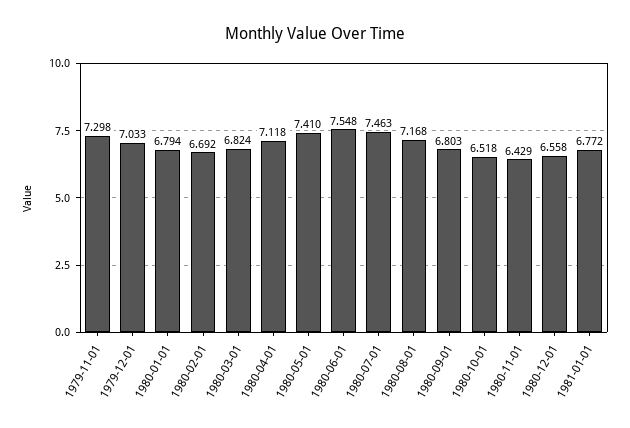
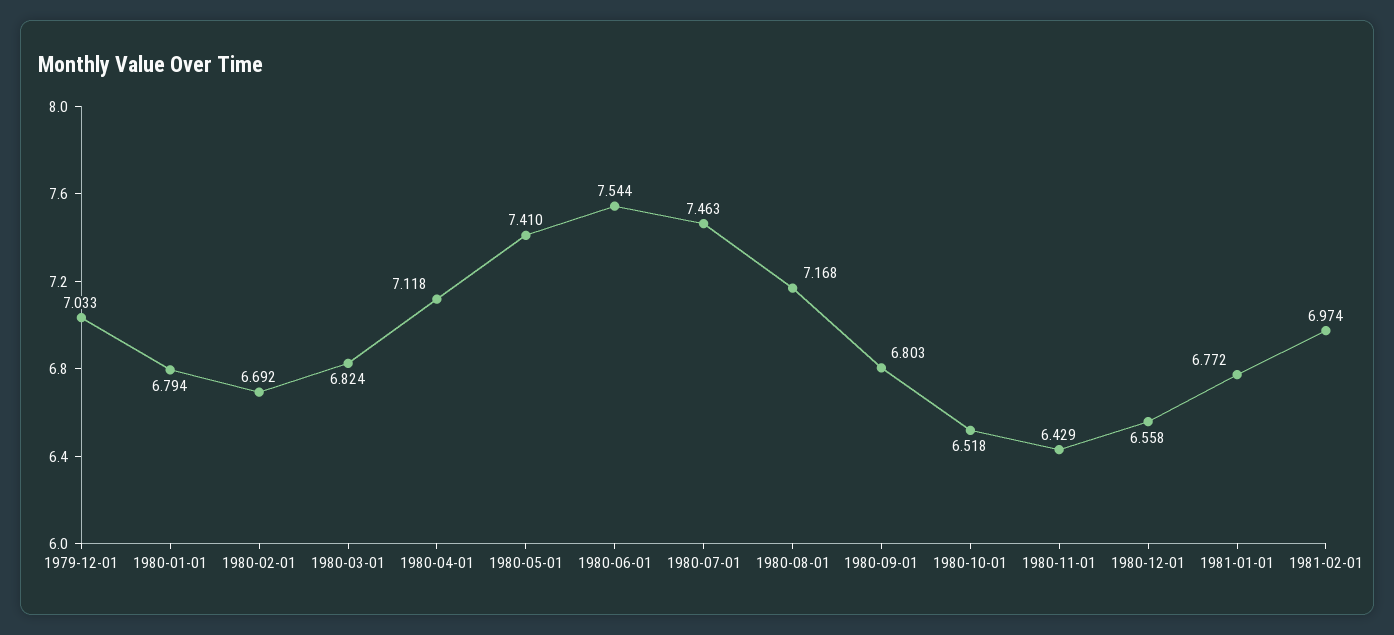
1979-11-01: 7.298 -> none
1980-06-01: 7.548 -> 7.544
1981-02-01: none -> 6.974

